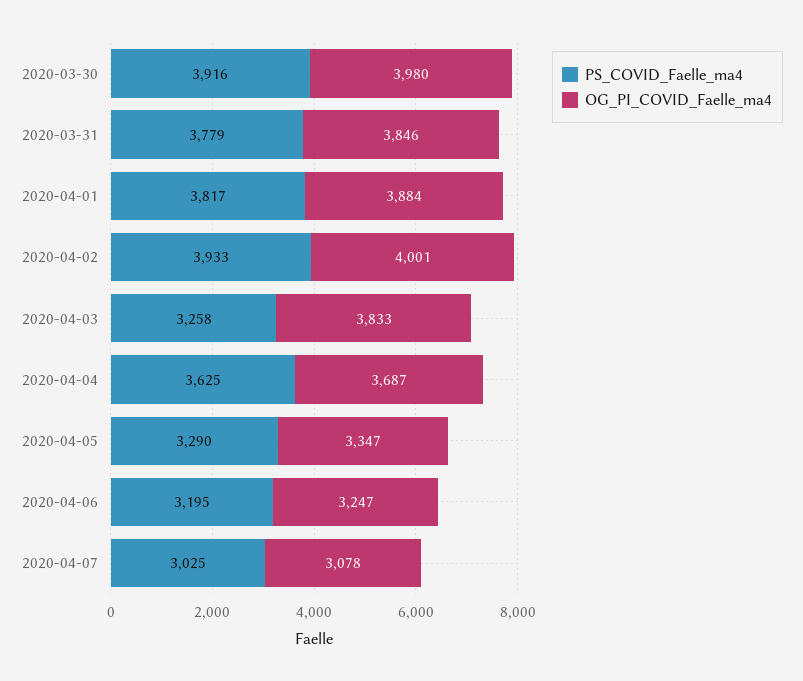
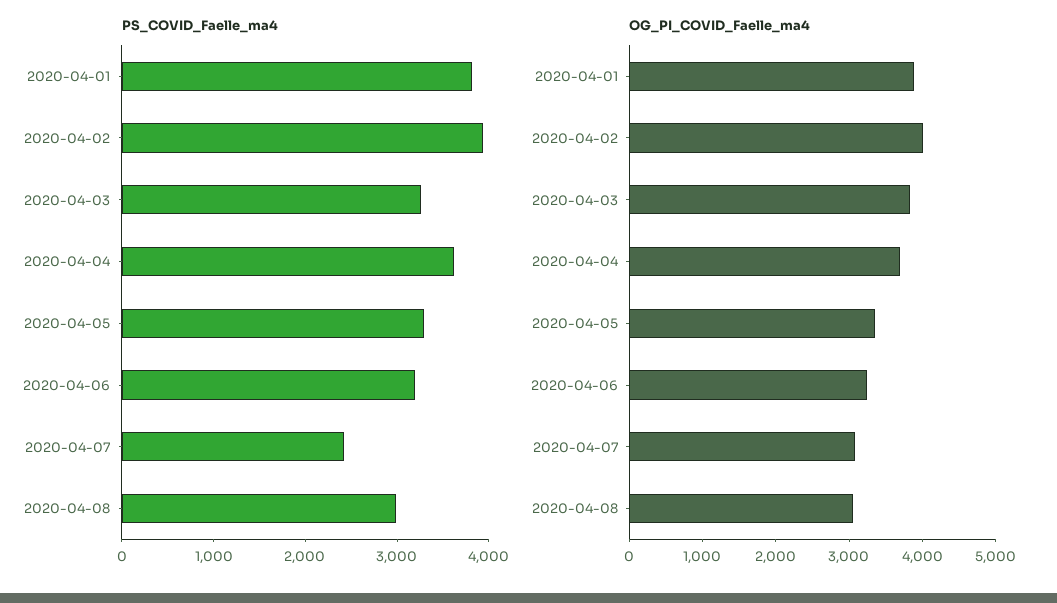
PS_COVID_Faelle_ma4, 2020-03-30: 3916 -> none
OG_PI_COVID_Faelle_ma4, 2020-03-30: 3980 -> none
PS_COVID_Faelle_ma4, 2020-03-31: 3779 -> none
OG_PI_COVID_Faelle_ma4, 2020-03-31: 3846 -> none
PS_COVID_Faelle_ma4, 2020-04-07: 3025 -> 2400
PS_COVID_Faelle_ma4, 2020-04-08: none -> 3000
OG_PI_COVID_Faelle_ma4, 2020-04-08: none -> 3000

